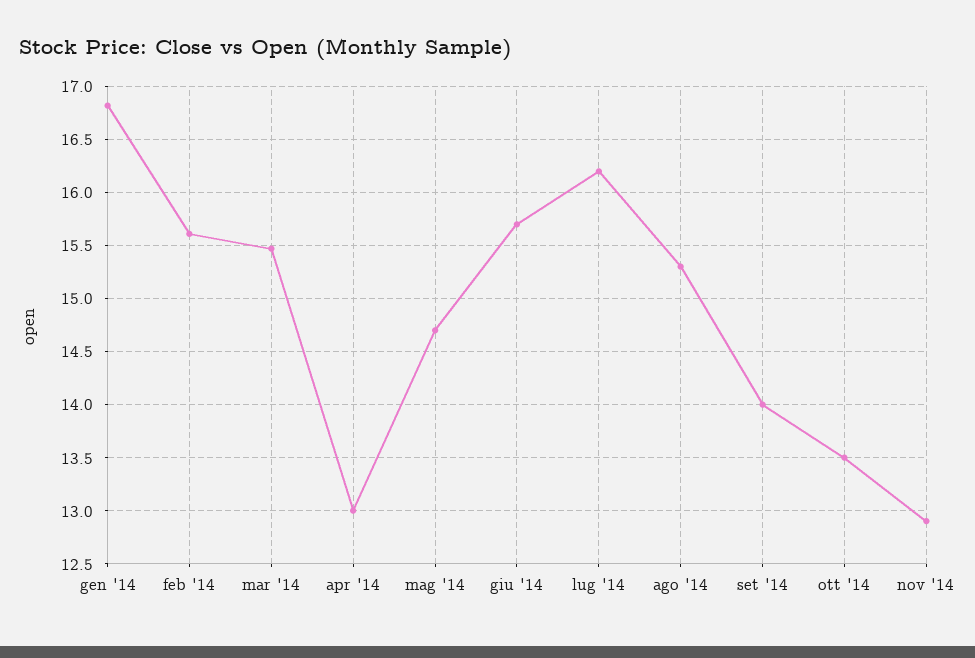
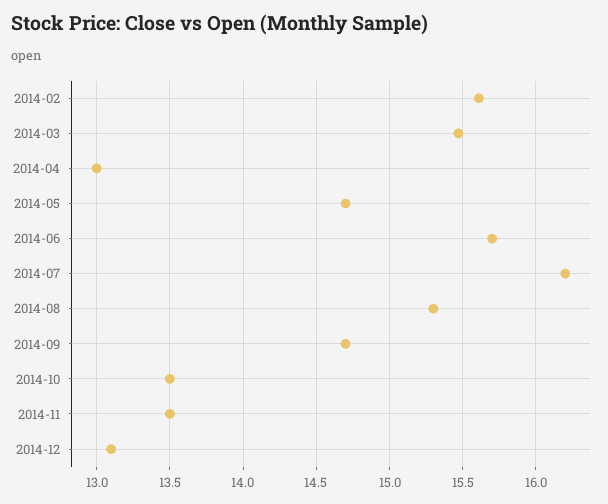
gen '14: 16.8 -> none
set '14: 14 -> 14.7
nov '14: 12.9 -> 13.5
2014-12: none -> 13.1

